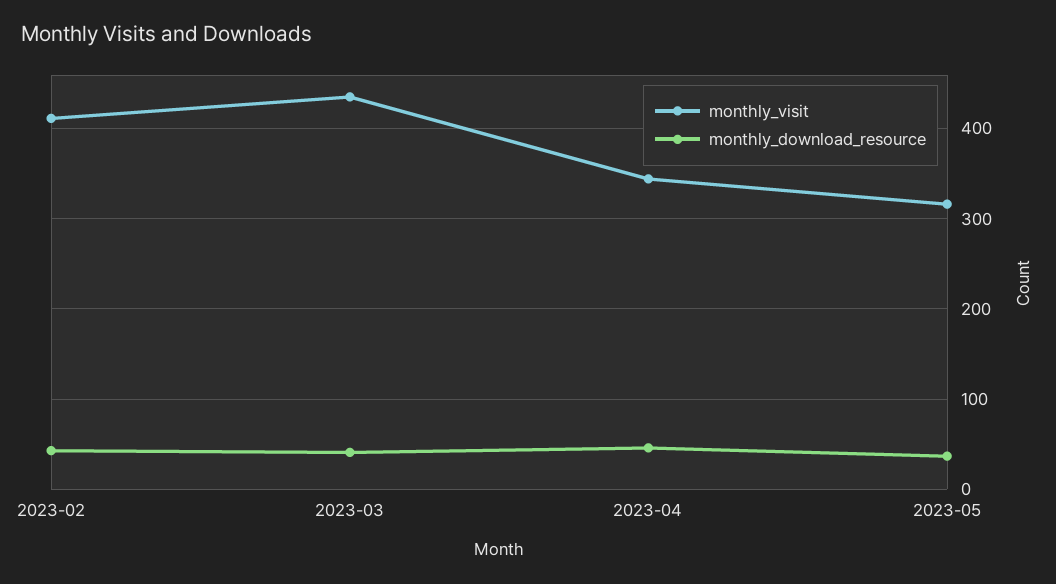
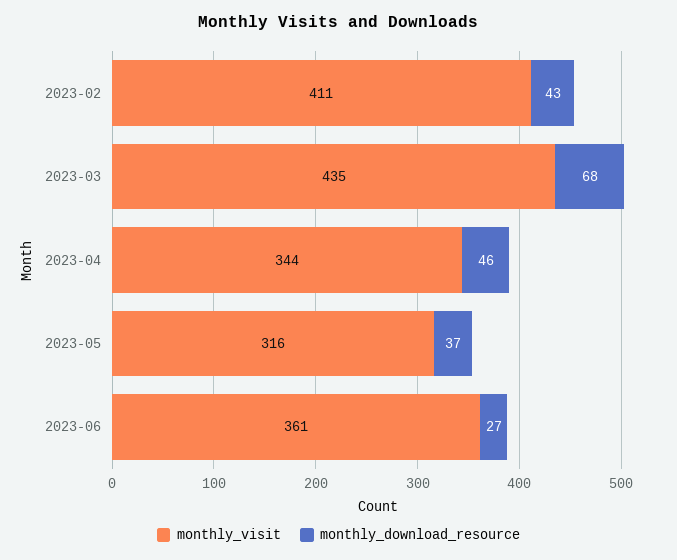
monthly_download_resource, 2023-03: 40 -> 68
monthly_visit, 2023-06: none -> 361
monthly_download_resource, 2023-06: none -> 27

